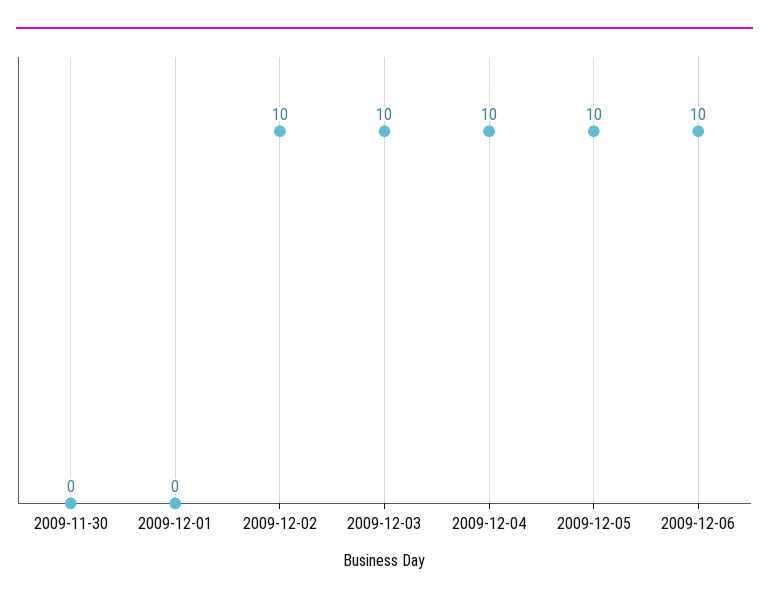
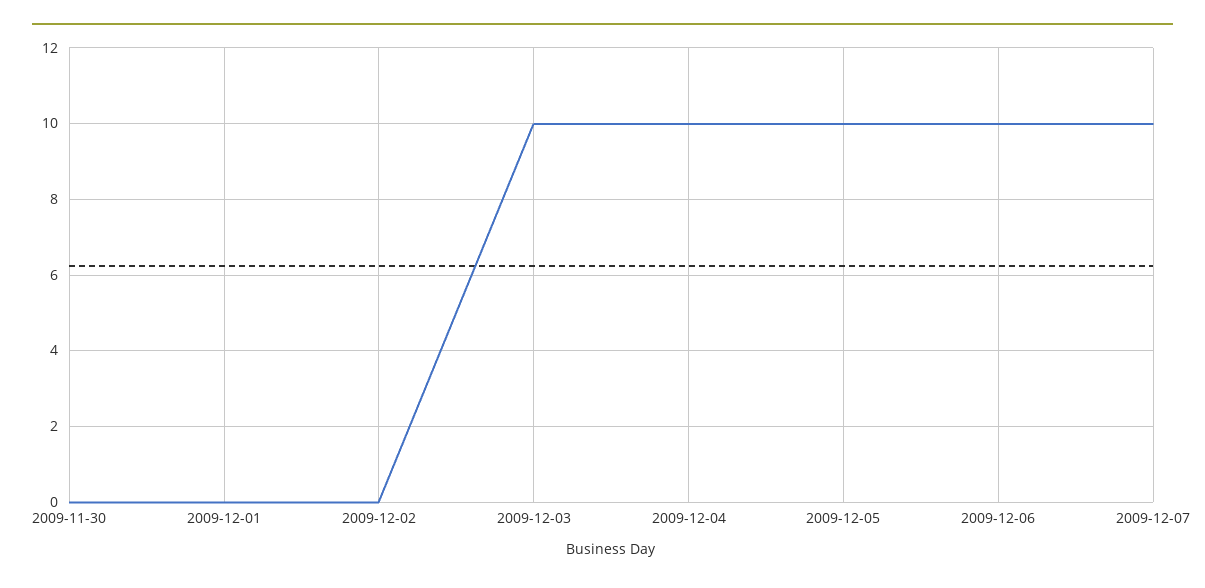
2009-12-02: 10 -> 0
2009-12-07: none -> 10

